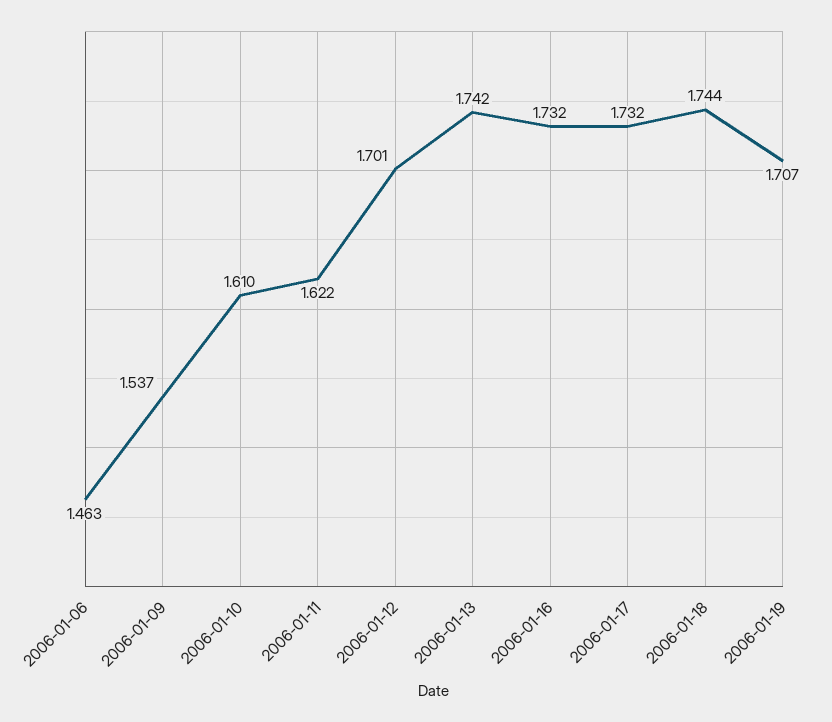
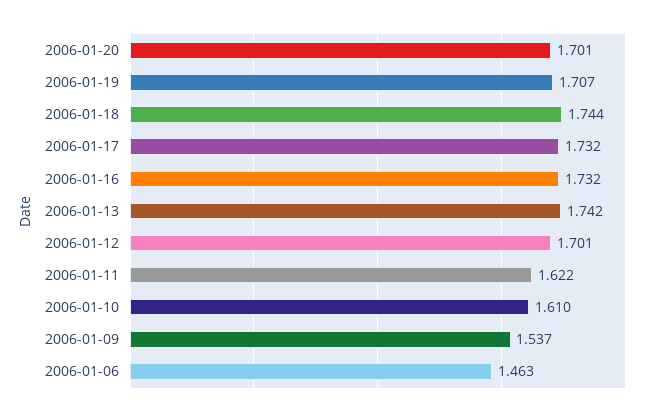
2006-01-20: none -> 1.701

